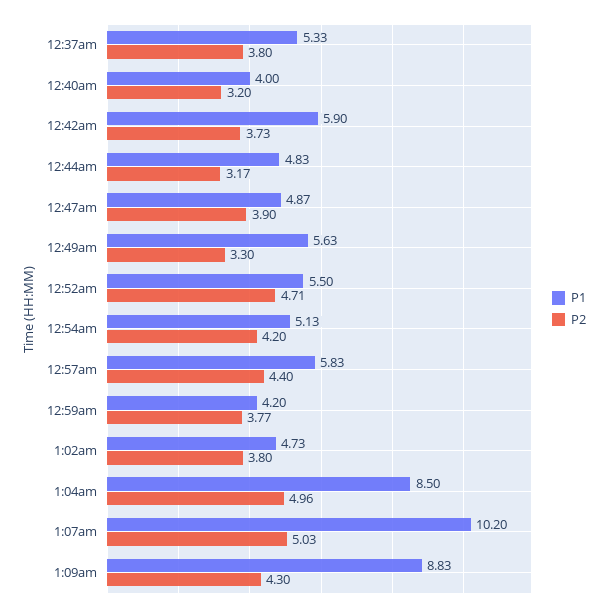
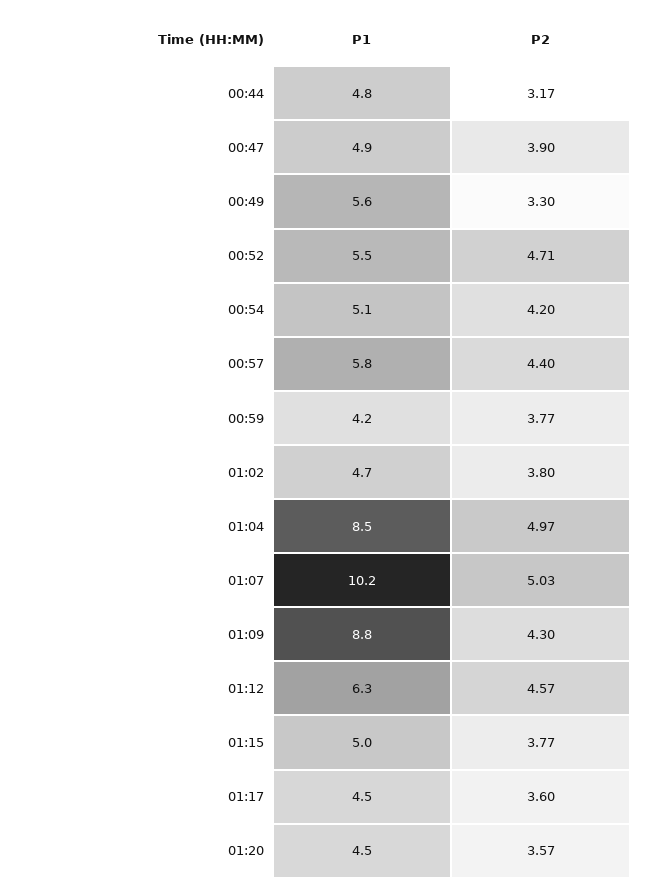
P1, 12:37am: 5.33 -> none
P2, 12:37am: 3.8 -> none
P1, 12:40am: 4 -> none
P2, 12:40am: 3.2 -> none
P1, 12:42am: 5.9 -> none
P2, 12:42am: 3.73 -> none
P2, 1:04am: 4.96 -> 4.97
P1, 01:12: none -> 6.3
P2, 01:12: none -> 4.57
P1, 01:15: none -> 5
P2, 01:15: none -> 3.77
P1, 01:17: none -> 4.5
P2, 01:17: none -> 3.6
P1, 01:20: none -> 4.5
P2, 01:20: none -> 3.57

